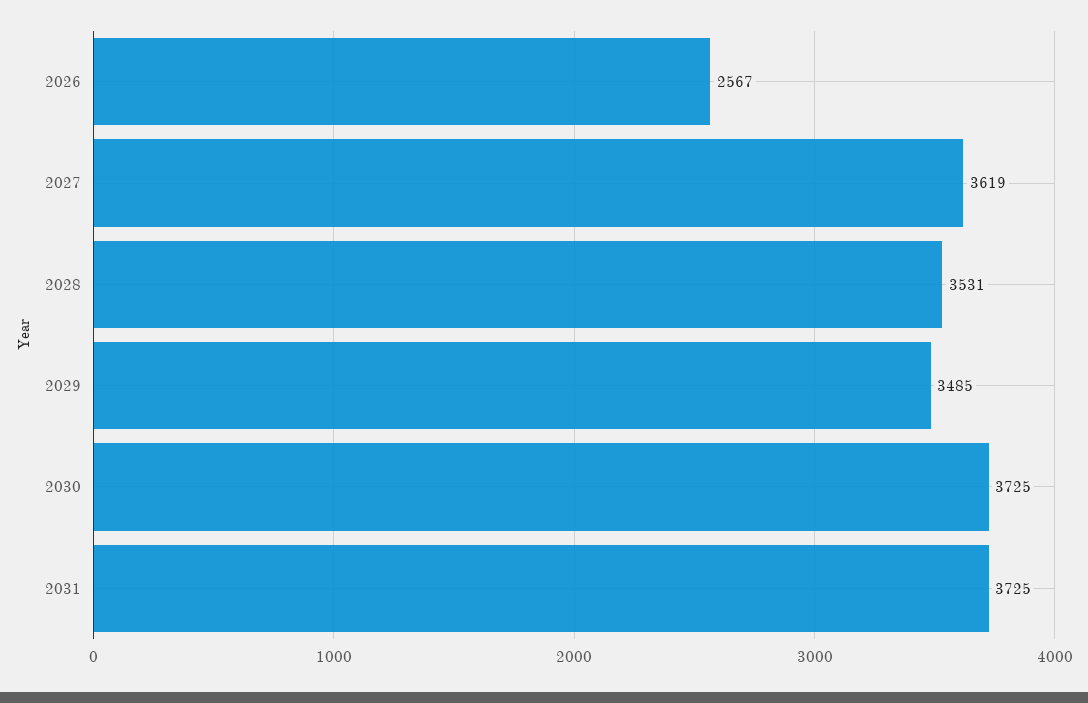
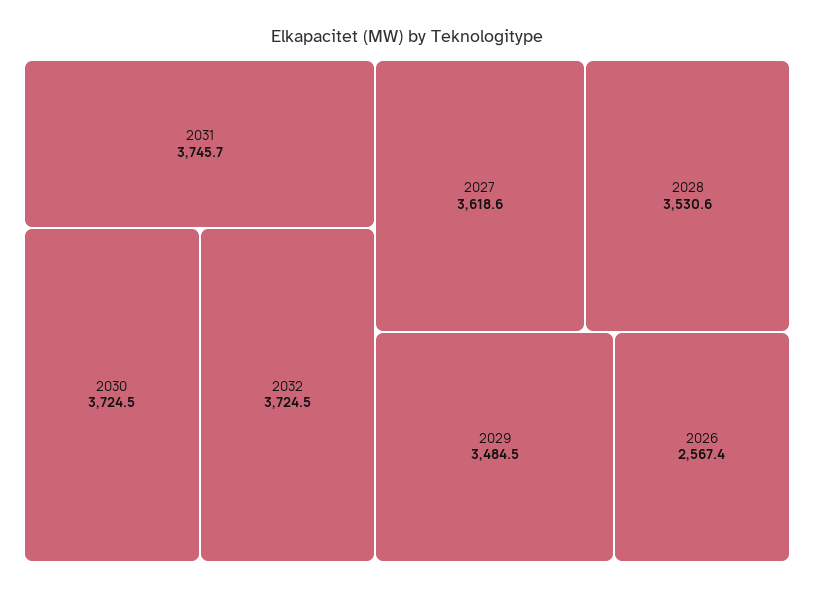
2031: 3725 -> 3745.7
2032: none -> 3724.5

